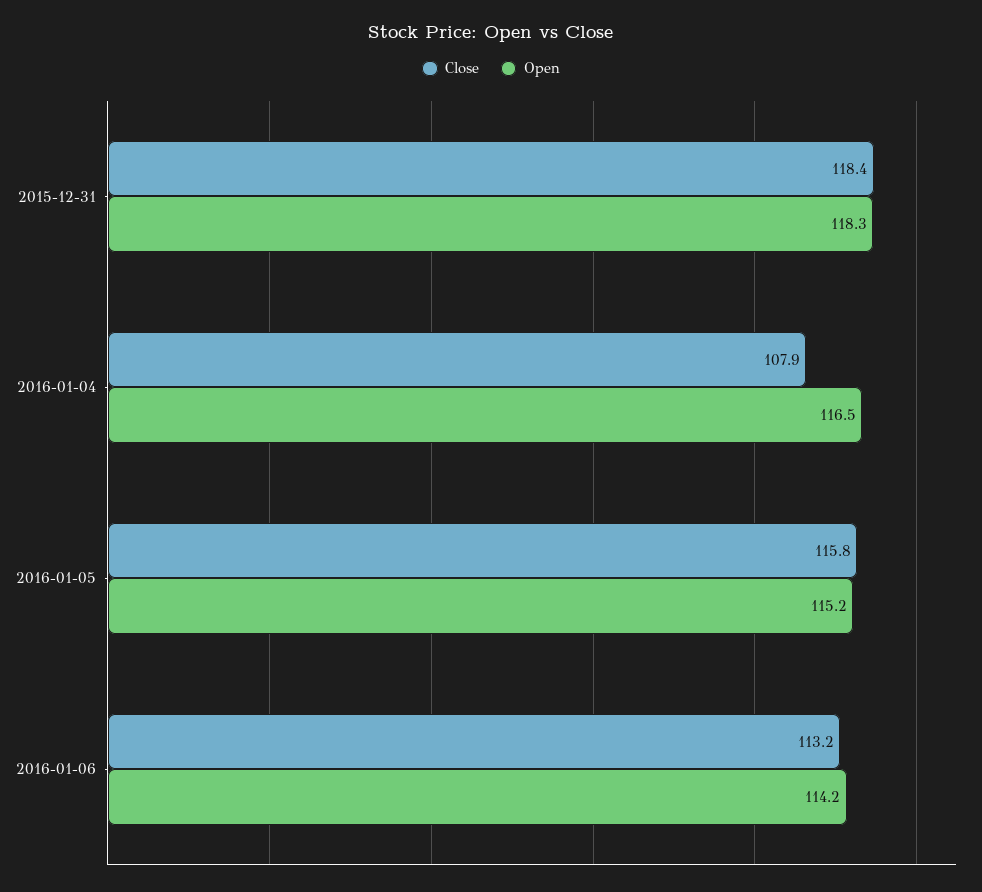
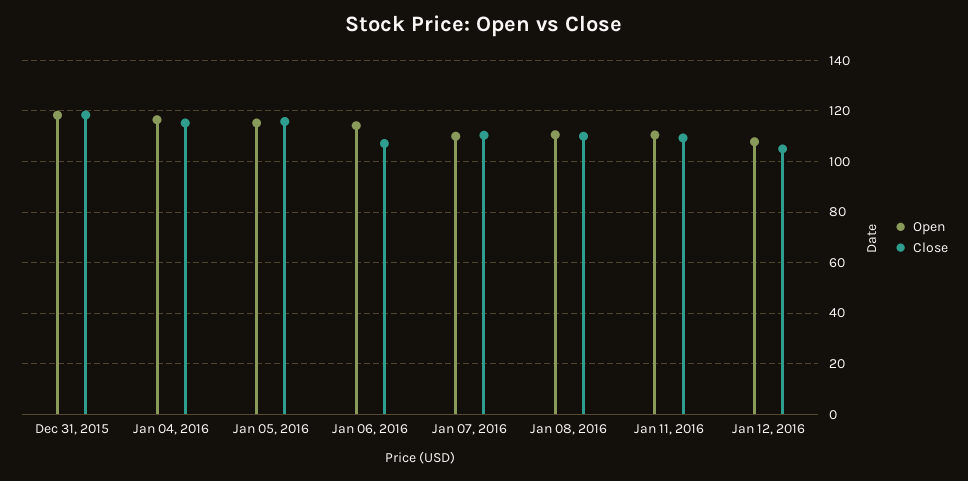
Close, 2016-01-04: 107.9 -> 115
Close, 2016-01-06: 113.2 -> 107.5
Open, Jan 07, 2016: none -> 110
Close, Jan 07, 2016: none -> 110
Open, Jan 08, 2016: none -> 110
Close, Jan 08, 2016: none -> 110
Open, Jan 11, 2016: none -> 110
Close, Jan 11, 2016: none -> 110
Open, Jan 12, 2016: none -> 107.5
Close, Jan 12, 2016: none -> 105

